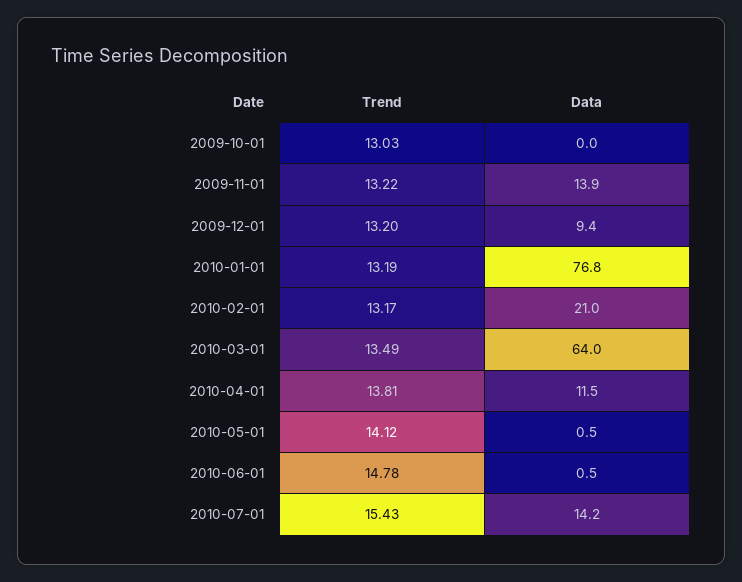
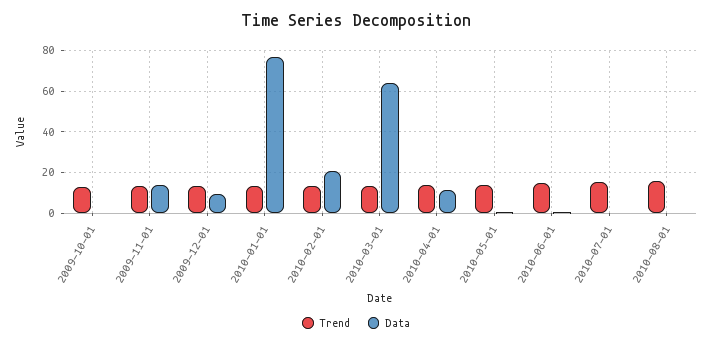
Data, 2010-07-01: 14.2 -> 0
Trend, 2010-08-01: none -> 15
Data, 2010-08-01: none -> 0

